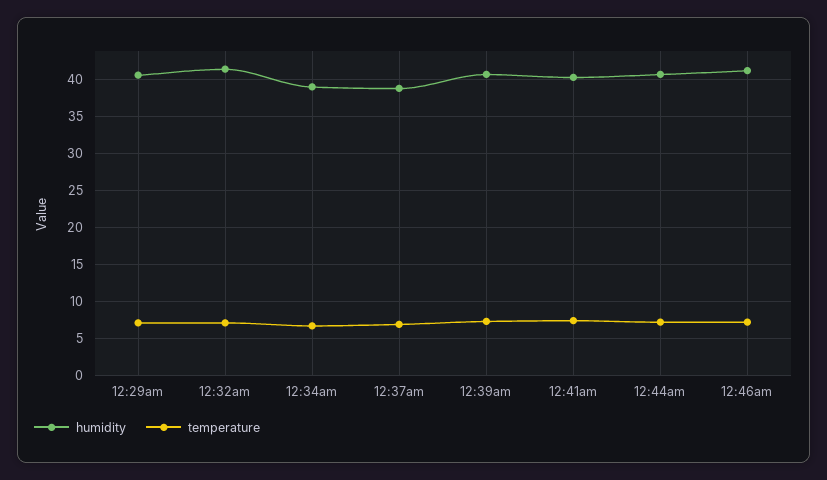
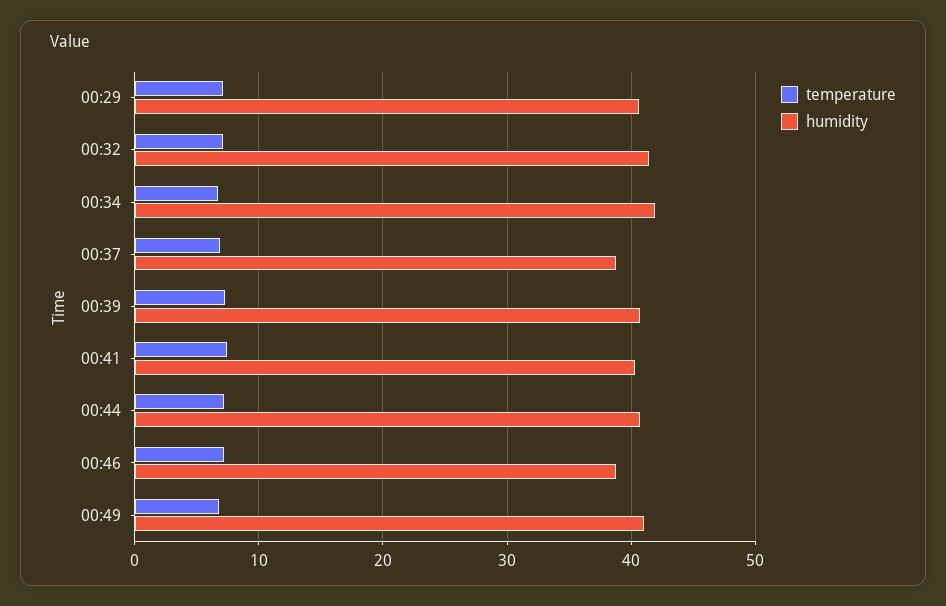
humidity, 12:34am: 39 -> 42
humidity, 12:46am: 41 -> 39
temperature, 00:49: none -> 7
humidity, 00:49: none -> 41

